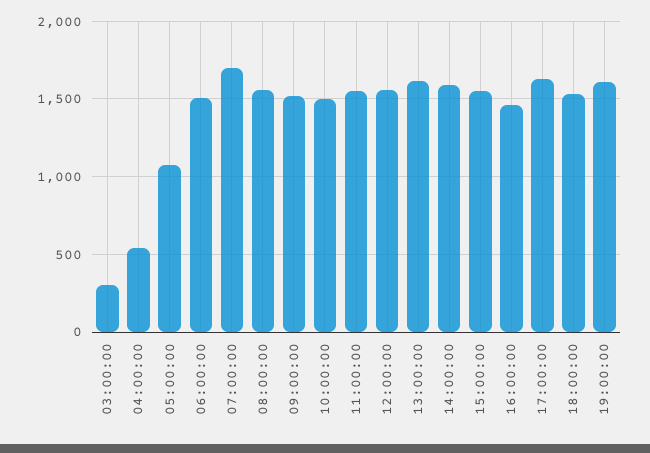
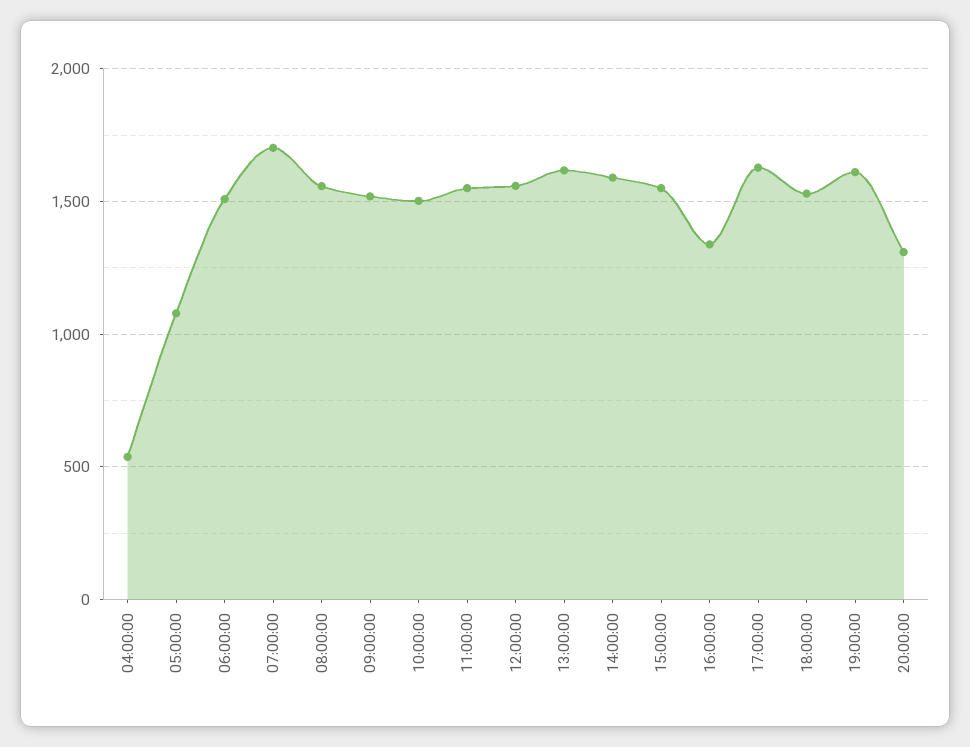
03:00:00: 300 -> none
16:00:00: 1450 -> 1350
20:00:00: none -> 1300

